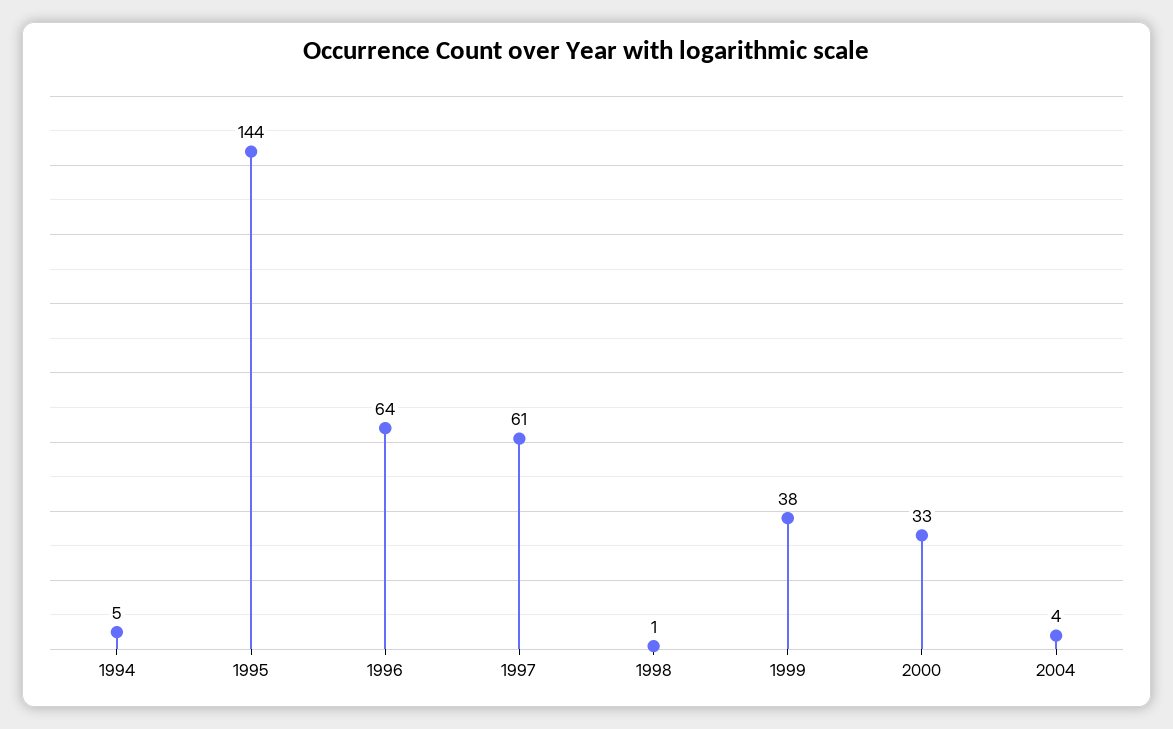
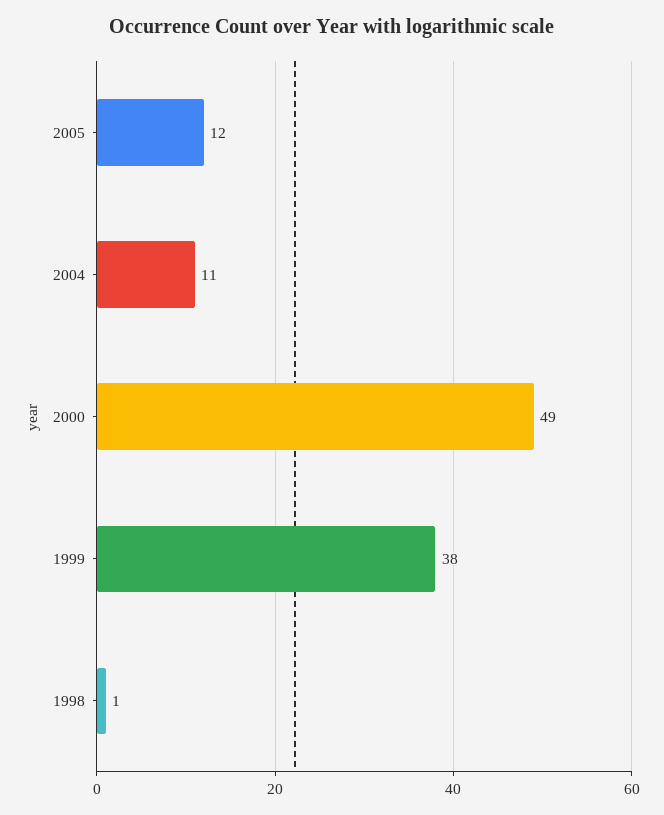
1994: 5 -> none
1995: 144 -> none
1996: 64 -> none
1997: 61 -> none
2000: 33 -> 49
2004: 4 -> 11
2005: none -> 12

